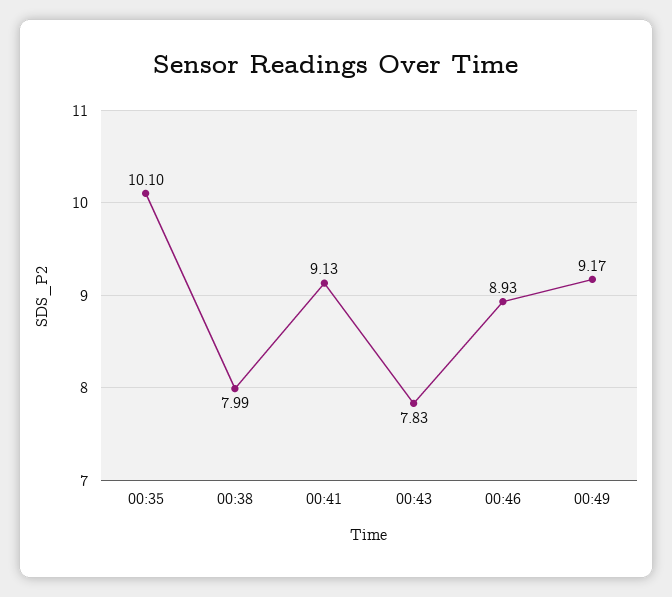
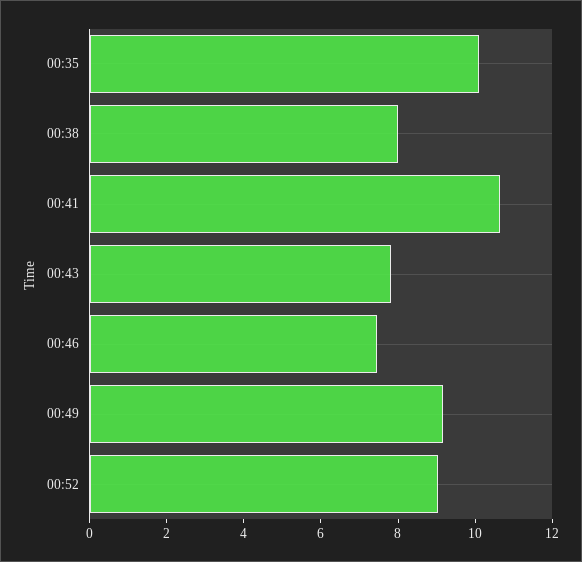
00:41: 9.13 -> 10.5
00:46: 8.93 -> 7.5
00:52: none -> 9

